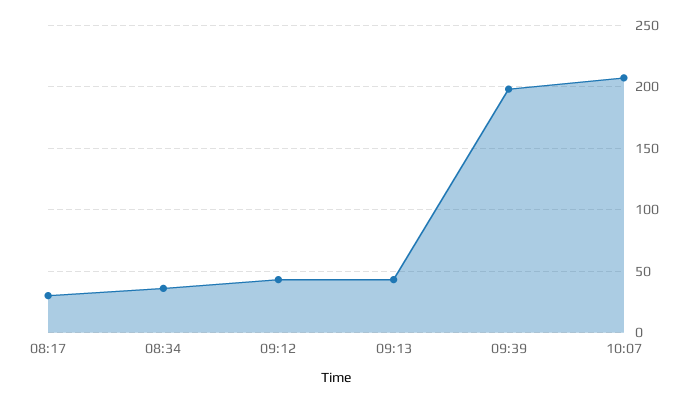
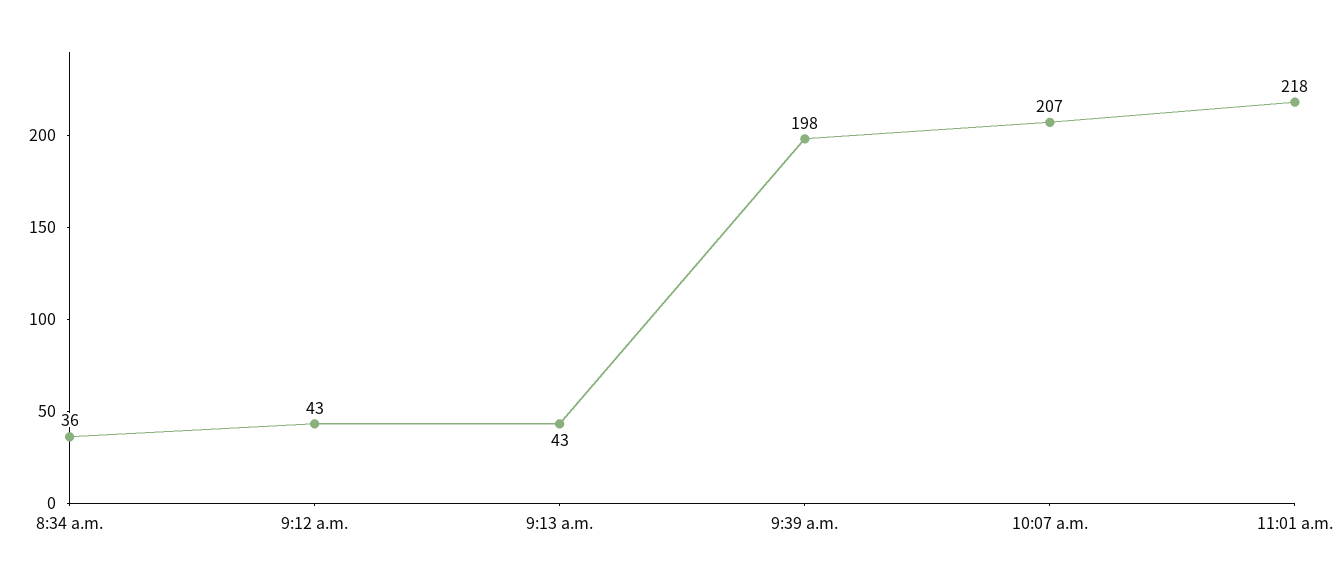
08:17: 30 -> none
11:01 a.m.: none -> 218

